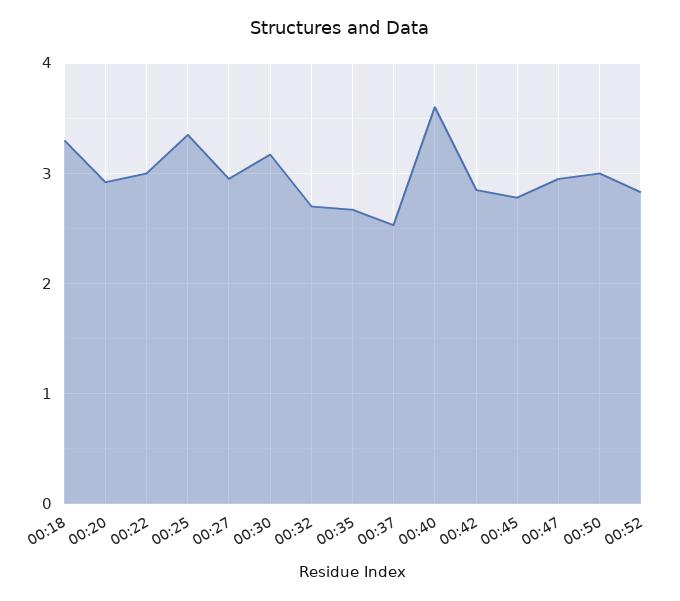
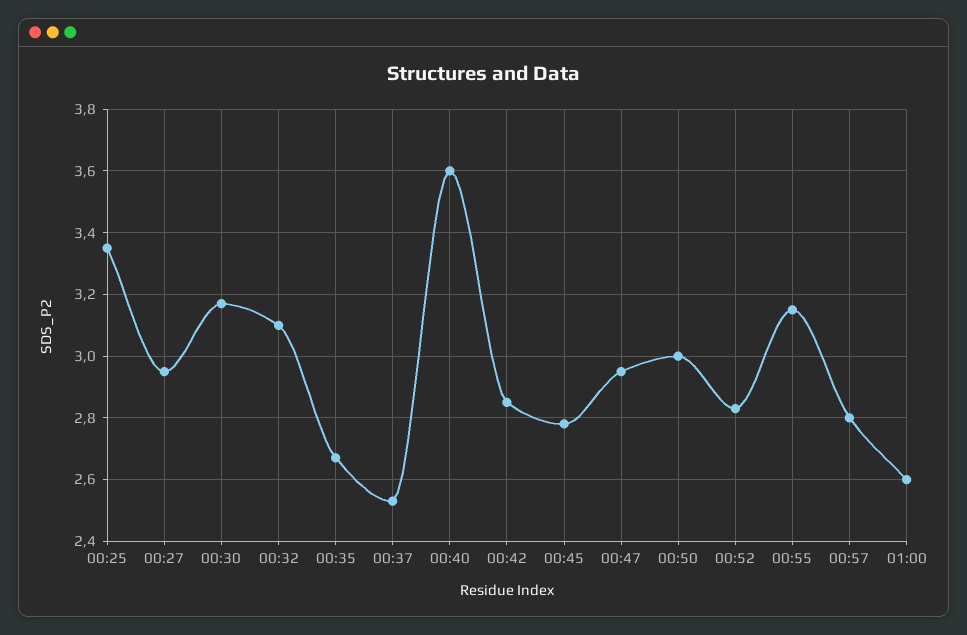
00:18: 3.3 -> none
00:20: 2.9 -> none
00:22: 3 -> none
00:32: 2.7 -> 3.1
00:55: none -> 3.15
00:57: none -> 2.8
01:00: none -> 2.6

